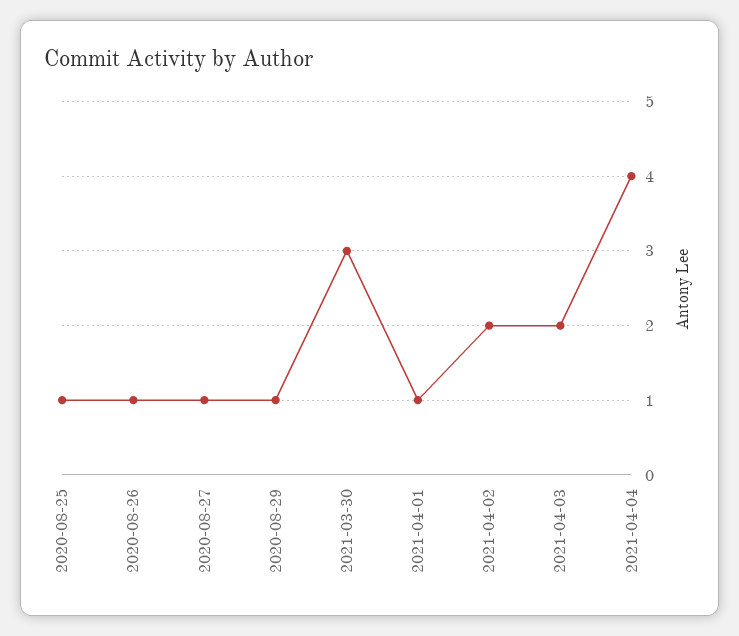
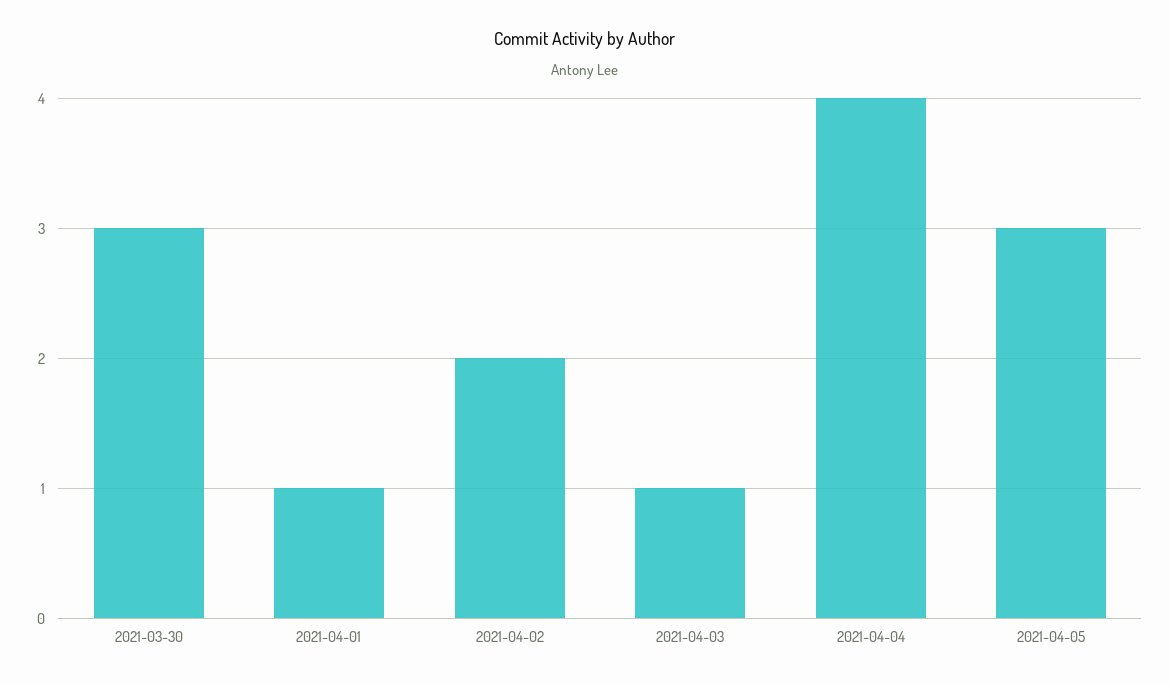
2020-08-25: 1 -> none
2020-08-26: 1 -> none
2020-08-27: 1 -> none
2020-08-29: 1 -> none
2021-04-03: 2 -> 1
2021-04-05: none -> 3

